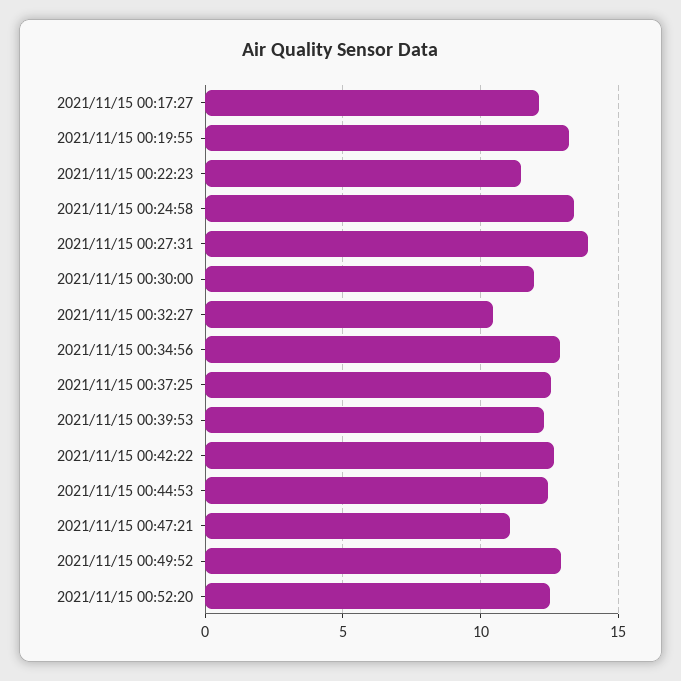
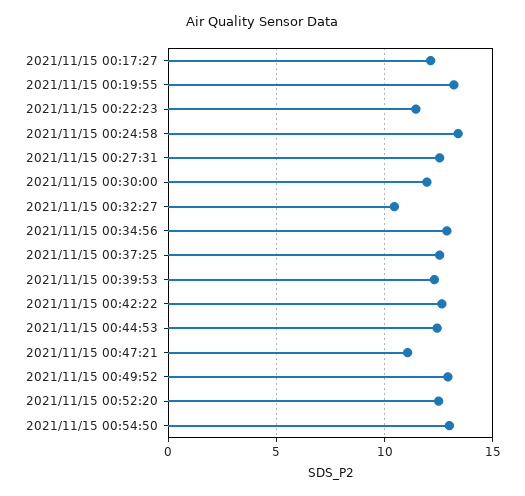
2021/11/15 00:27:31: 14 -> 12.5
2021/11/15 00:54:50: none -> 13

